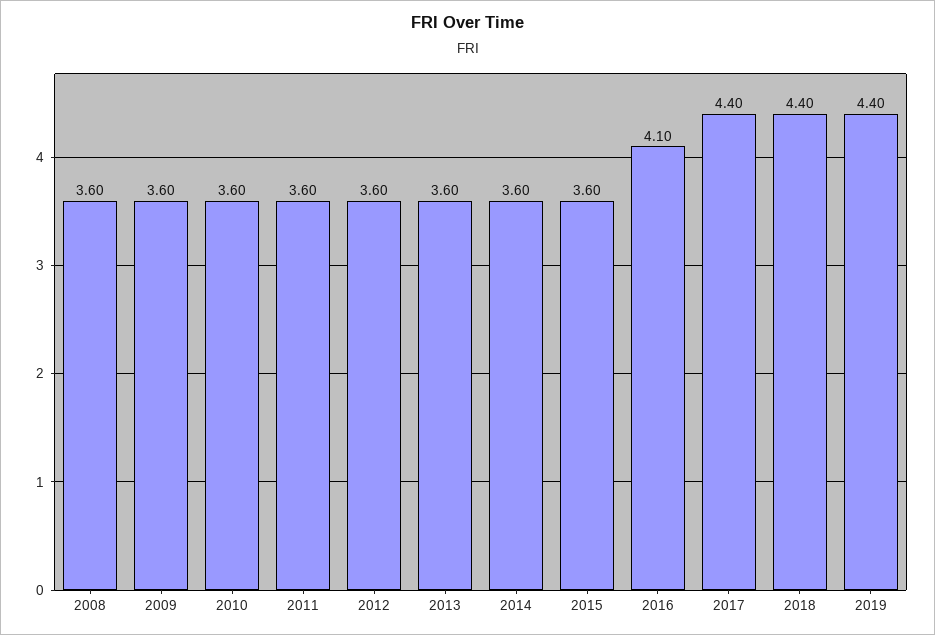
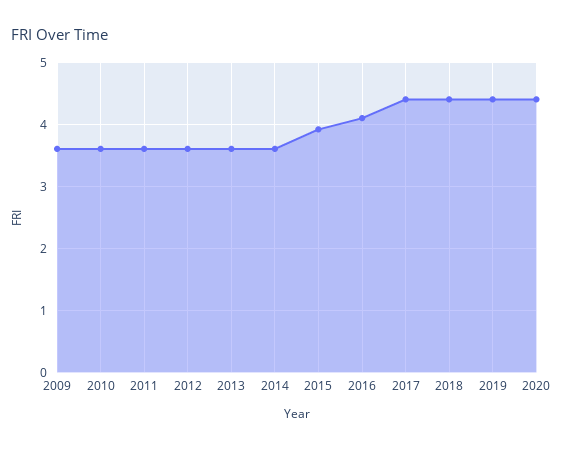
2008: 3.6 -> none
2015: 3.6 -> 3.9
2020: none -> 4.4

